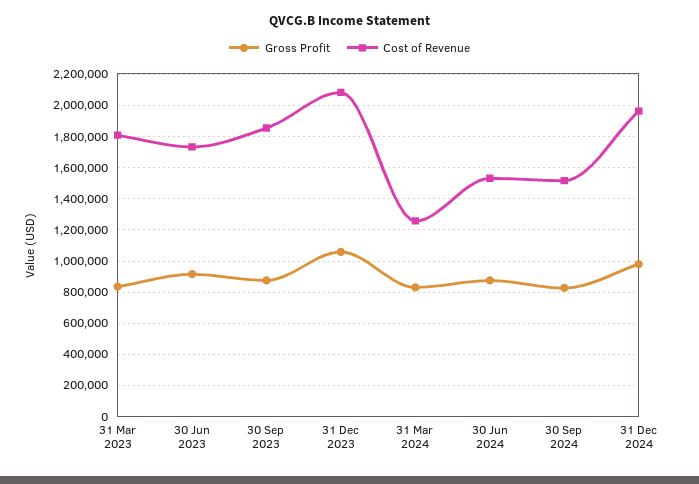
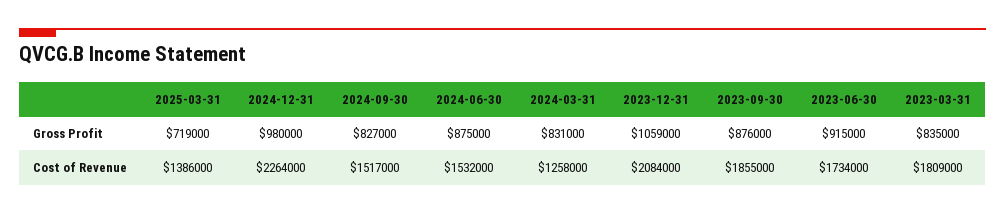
Cost of Revenue, 31 Dec 2024: 1950000 -> 2264000
Gross Profit, 2025-03-31: none -> 719000
Cost of Revenue, 2025-03-31: none -> 1386000

